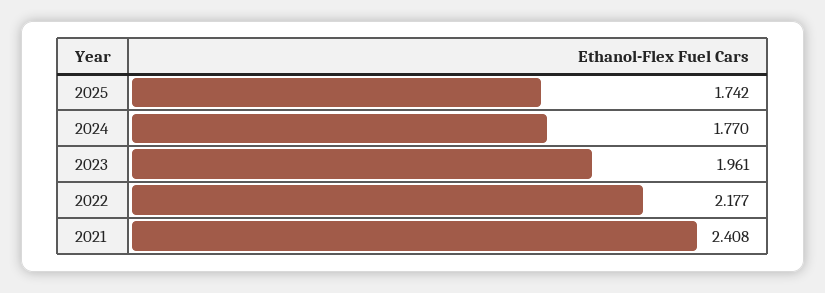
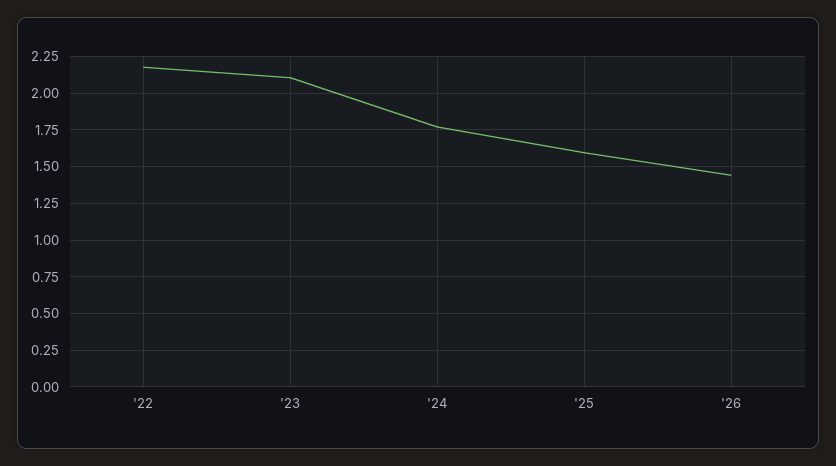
2025: 1.742 -> 1.6
2023: 1.961 -> 2.1
2021: 2.408 -> none
'26: none -> 1.45

